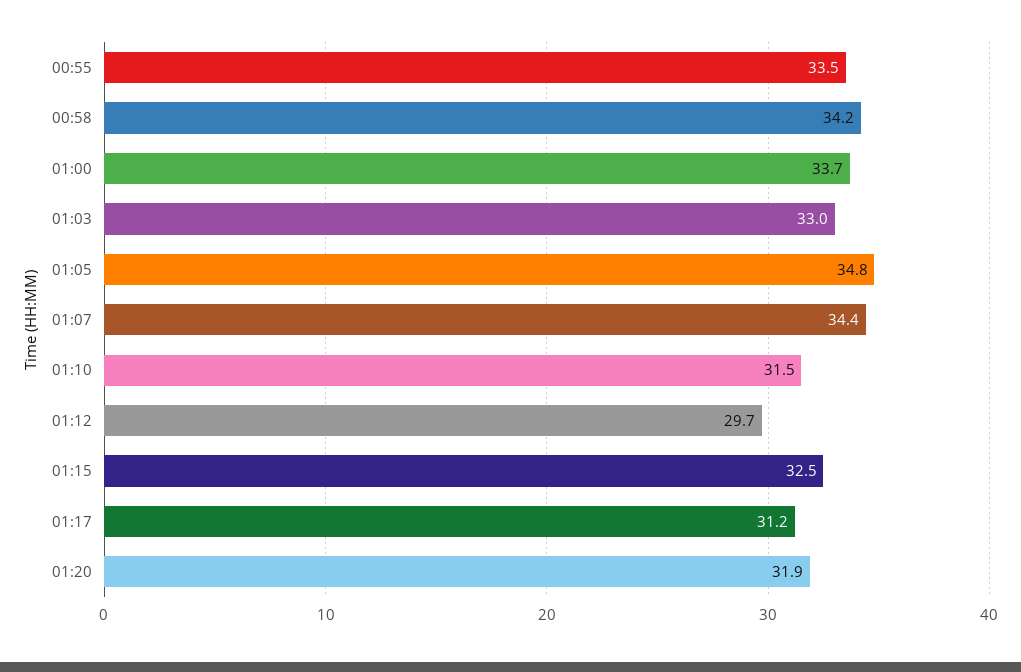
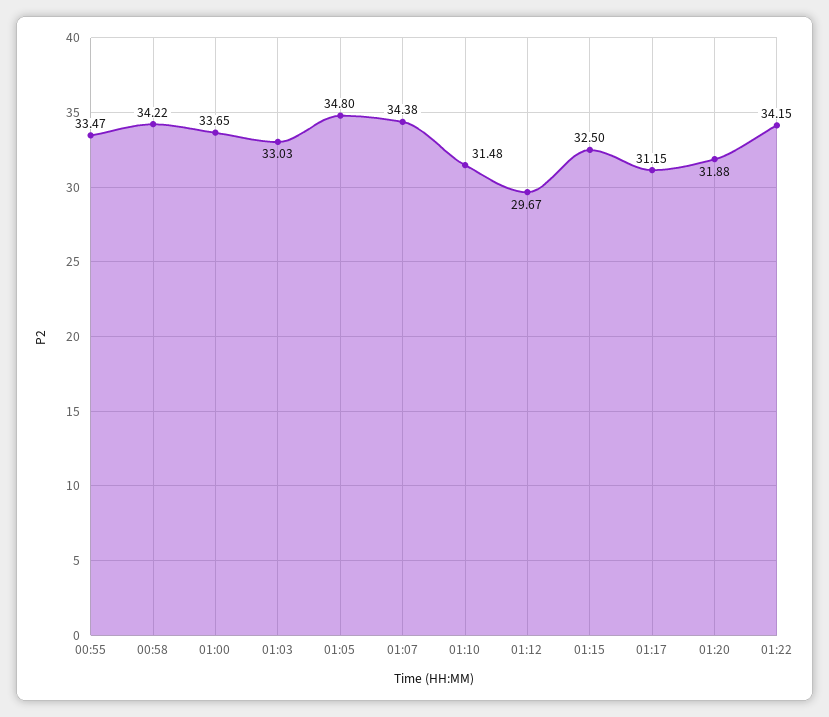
01:22: none -> 34.15

